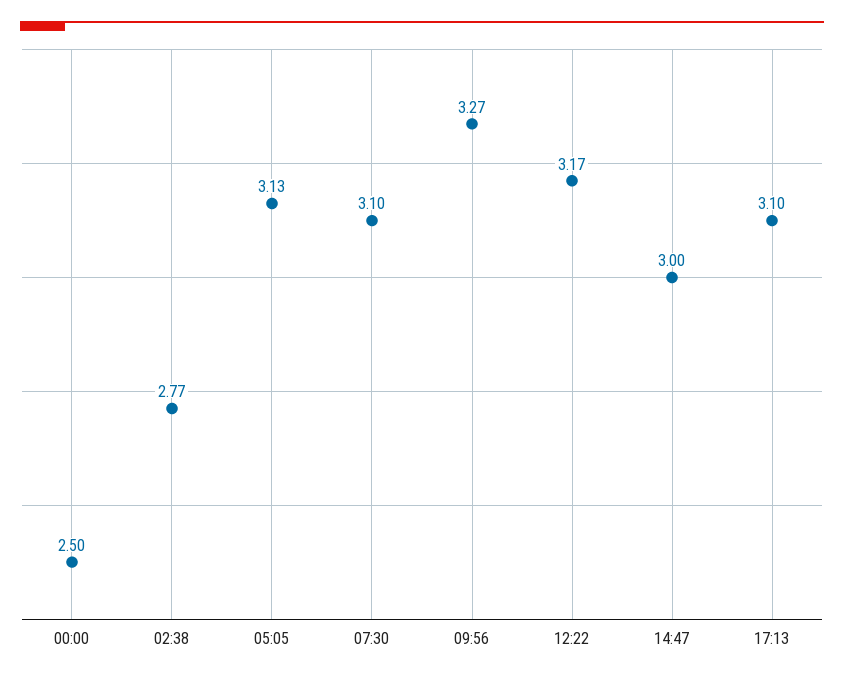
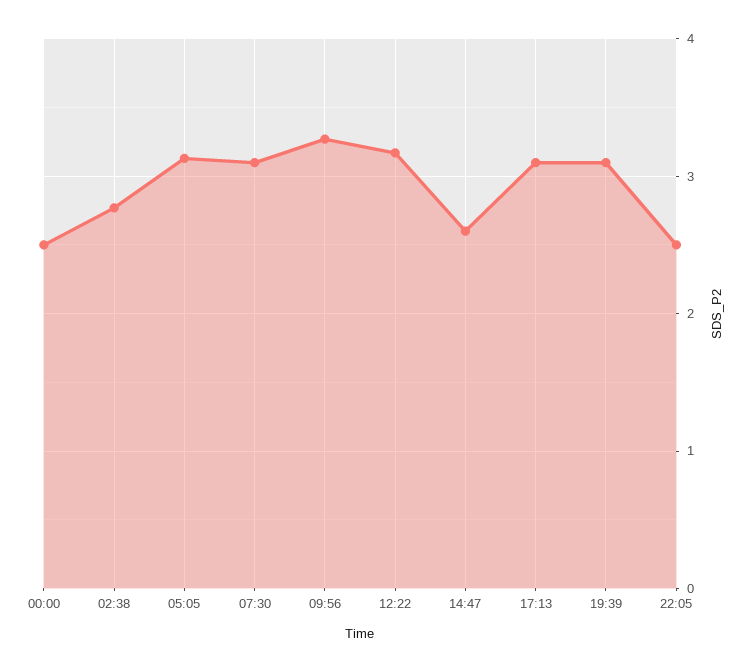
14:47: 3 -> 2.6
19:39: none -> 3.1
22:05: none -> 2.5

